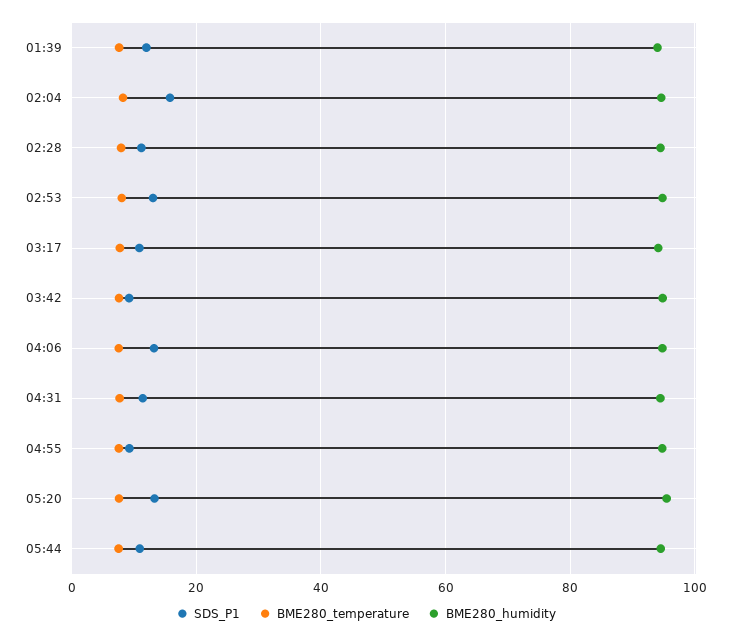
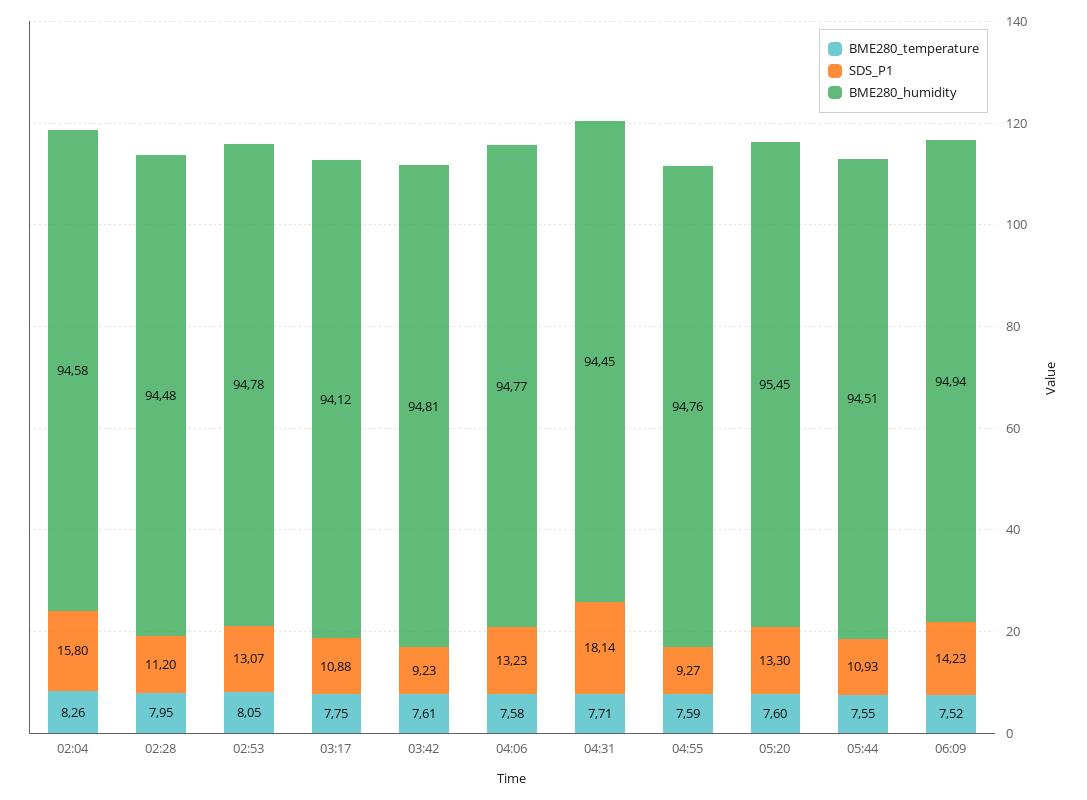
SDS_P1, 01:39: 12 -> none
BME280_temperature, 01:39: 8 -> none
BME280_humidity, 01:39: 94 -> none
SDS_P1, 04:31: 12 -> 18.14
BME280_temperature, 06:09: none -> 7.52
SDS_P1, 06:09: none -> 14.23
BME280_humidity, 06:09: none -> 94.94

